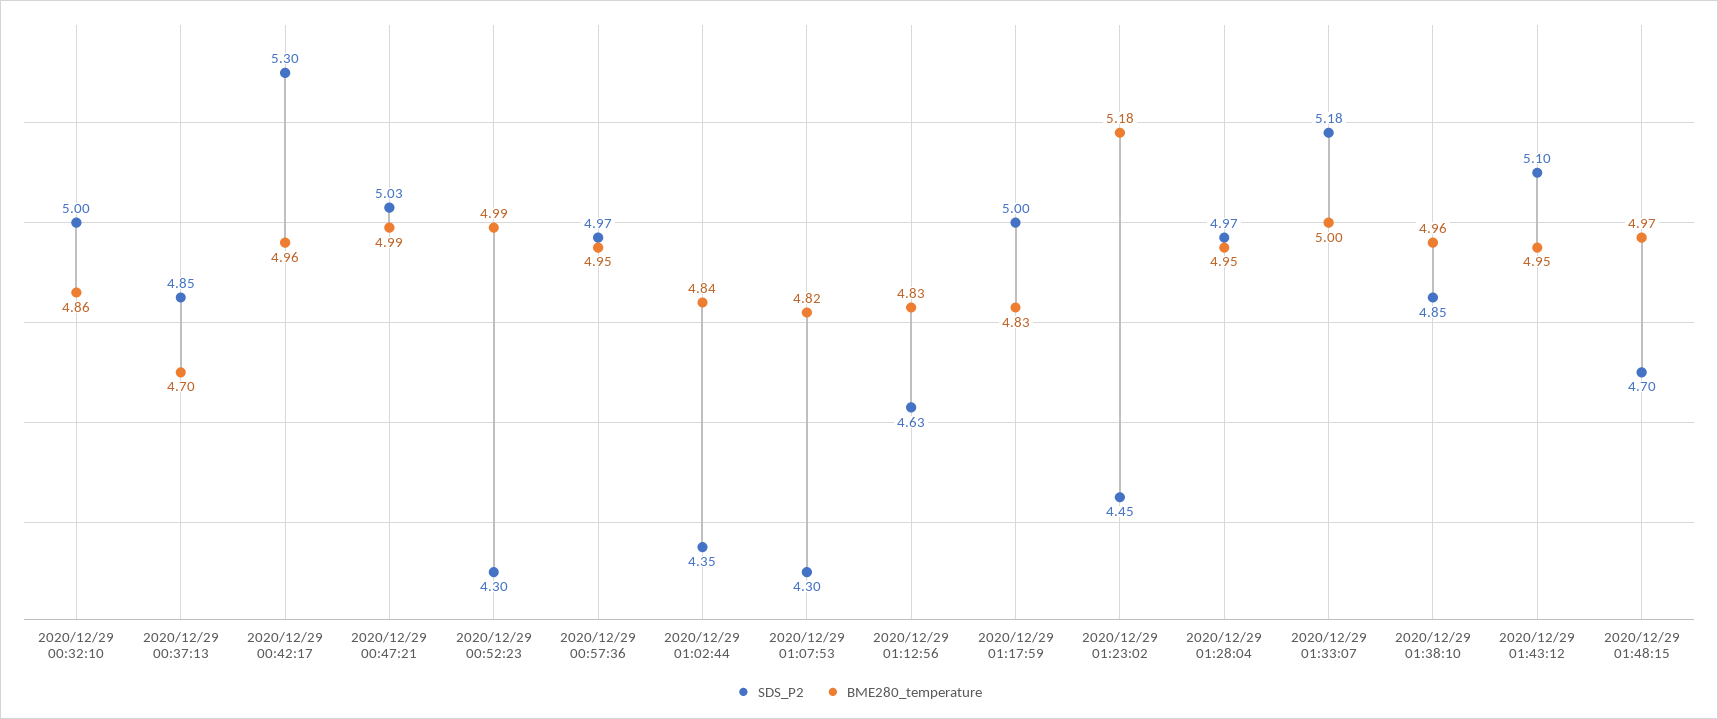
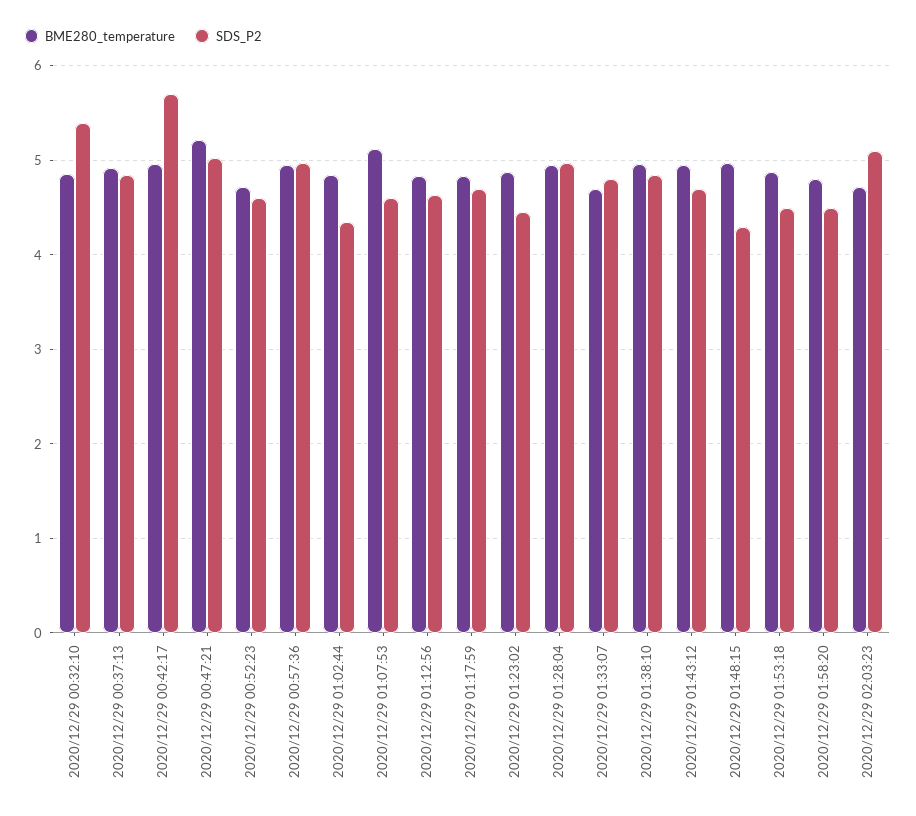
SDS_P2, 2020/12/29 00:32:10: 5 -> 5.4
BME280_temperature, 2020/12/29 00:37:13: 4.7 -> 4.9
SDS_P2, 2020/12/29 00:42:17: 5.3 -> 5.7
BME280_temperature, 2020/12/29 00:47:21: 4.99 -> 5.2
SDS_P2, 2020/12/29 00:52:23: 4.3 -> 4.6
BME280_temperature, 2020/12/29 00:52:23: 4.99 -> 4.7
SDS_P2, 2020/12/29 01:07:53: 4.3 -> 4.6
BME280_temperature, 2020/12/29 01:07:53: 4.82 -> 5.1
SDS_P2, 2020/12/29 01:17:59: 5 -> 4.7
BME280_temperature, 2020/12/29 01:23:02: 5.18 -> 4.9
SDS_P2, 2020/12/29 01:33:07: 5.18 -> 4.8
BME280_temperature, 2020/12/29 01:33:07: 5 -> 4.7
SDS_P2, 2020/12/29 01:43:12: 5.1 -> 4.7
SDS_P2, 2020/12/29 01:48:15: 4.7 -> 4.3
BME280_temperature, 2020/12/29 01:53:18: none -> 4.9
SDS_P2, 2020/12/29 01:53:18: none -> 4.5
BME280_temperature, 2020/12/29 01:58:20: none -> 4.8
SDS_P2, 2020/12/29 01:58:20: none -> 4.5
BME280_temperature, 2020/12/29 02:03:23: none -> 4.7
SDS_P2, 2020/12/29 02:03:23: none -> 5.1

